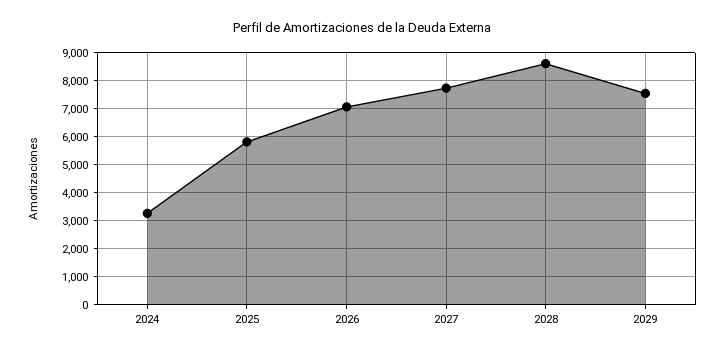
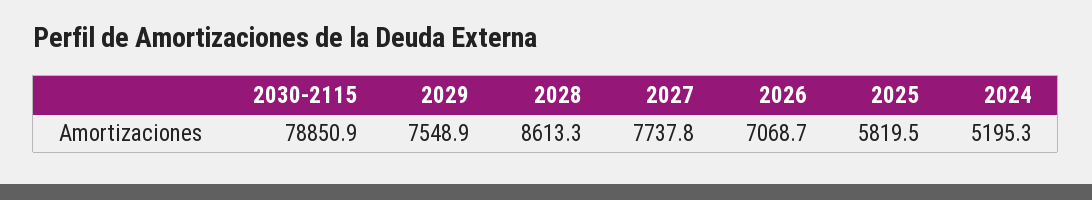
2024: 3250 -> 5195.3
2030-2115: none -> 78850.9

